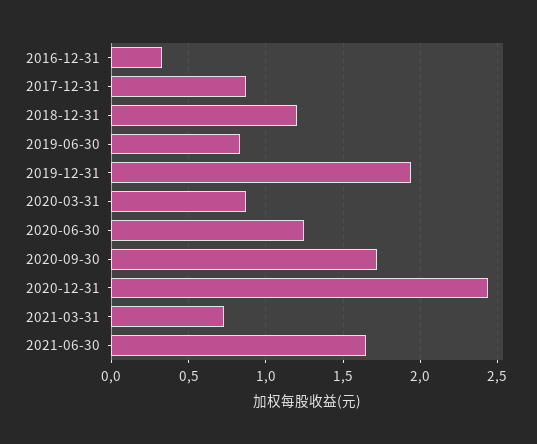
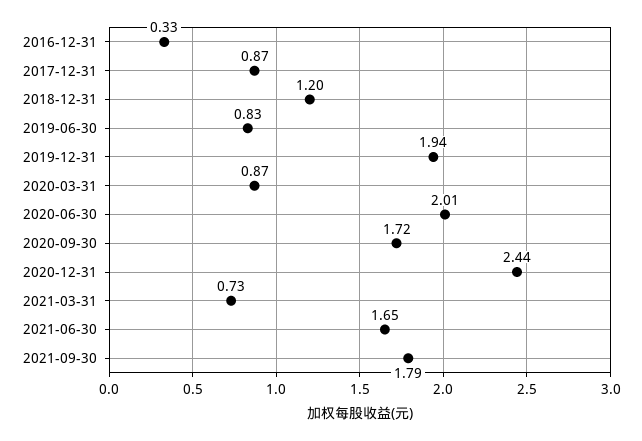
2020-06-30: 1.25 -> 2.01
2021-09-30: none -> 1.79

